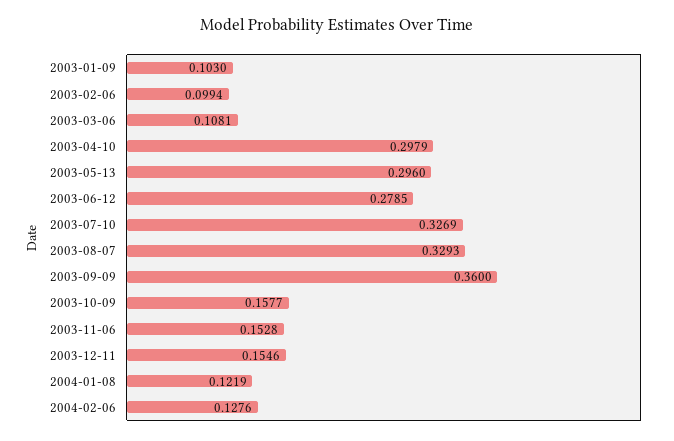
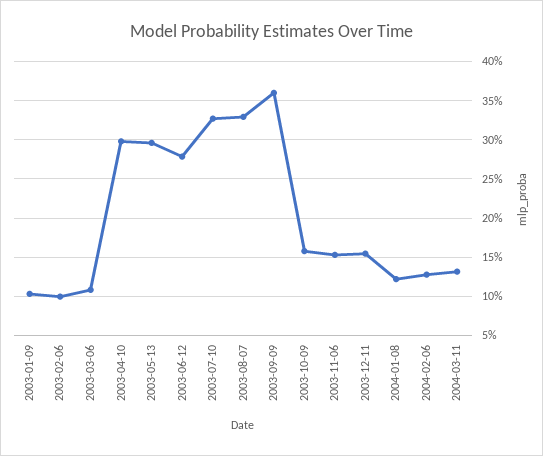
2004-03-11: none -> 0.13

